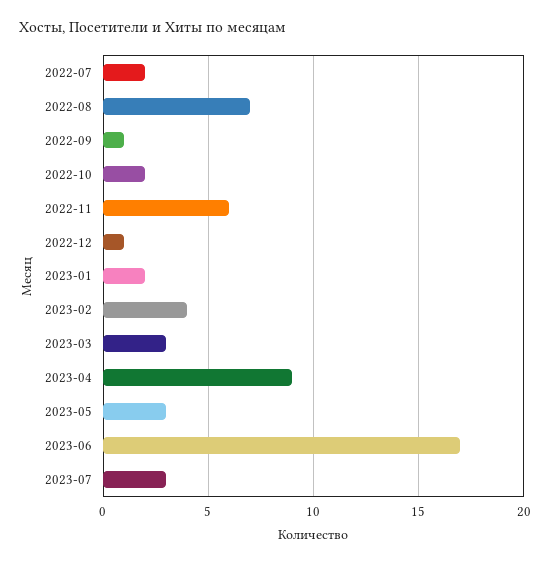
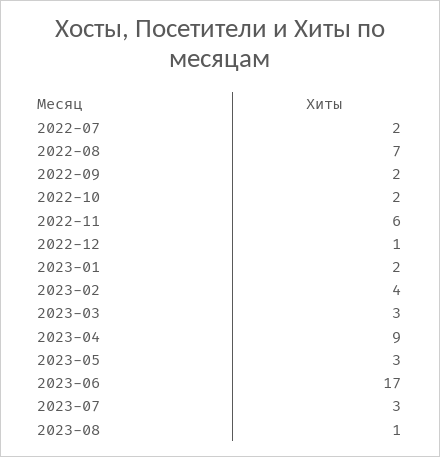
2022-09: 1 -> 2
2023-08: none -> 1

